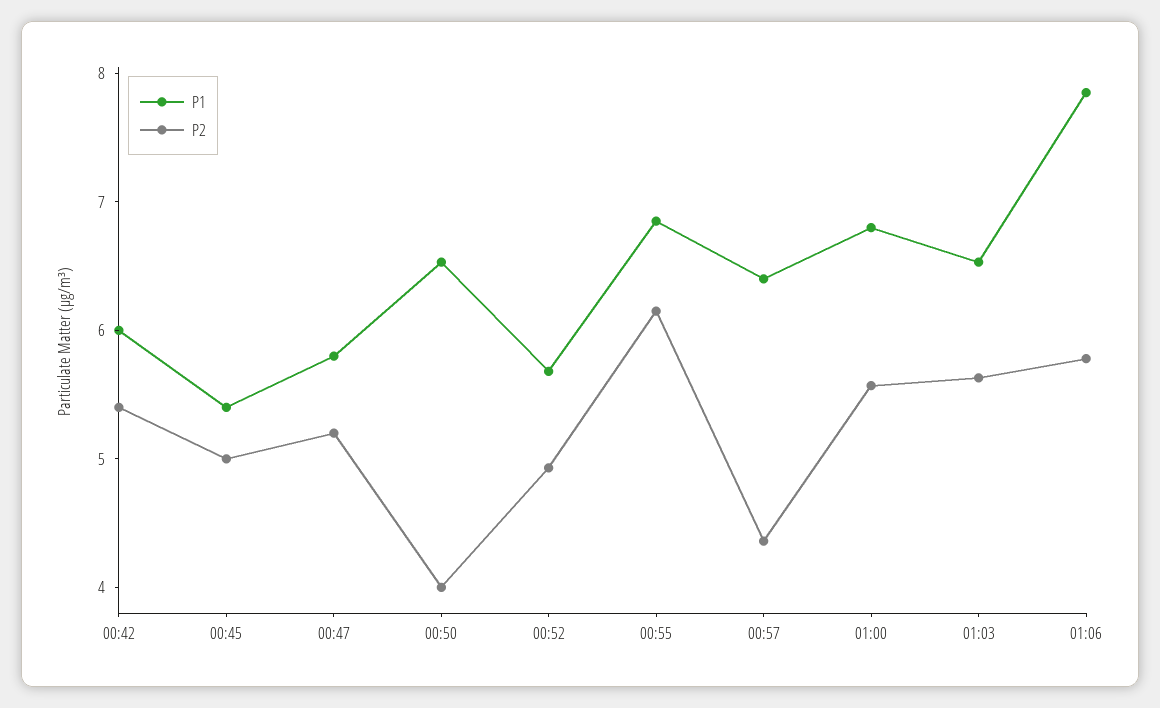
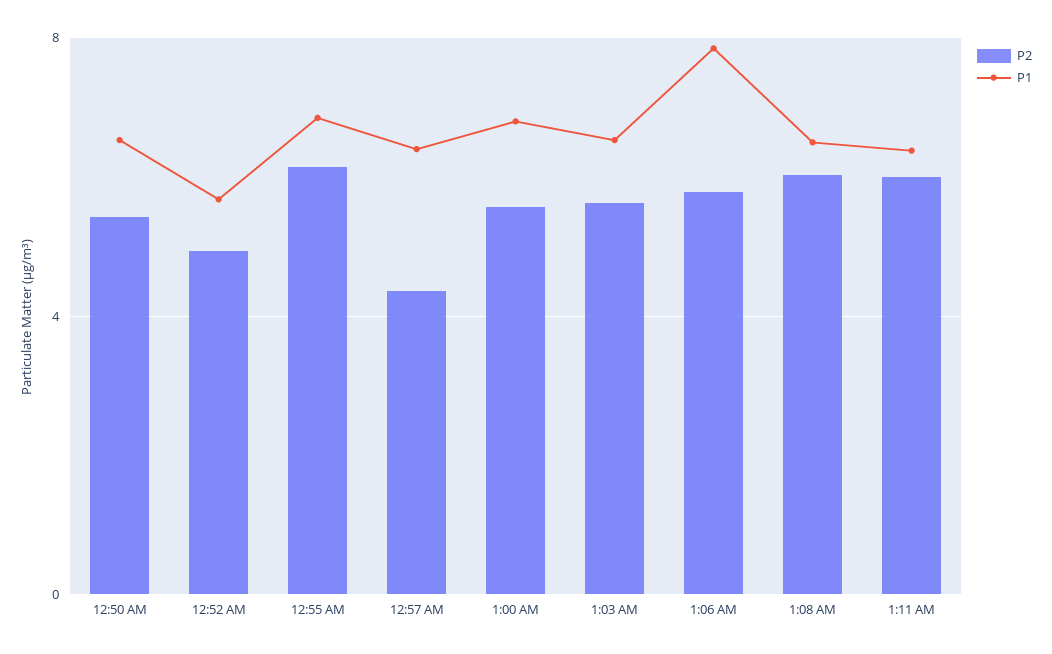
P1, 00:42: 6 -> none
P2, 00:42: 5.4 -> none
P1, 00:45: 5.4 -> none
P2, 00:45: 5 -> none
P1, 00:47: 5.8 -> none
P2, 00:47: 5.2 -> none
P2, 00:50: 4 -> 5.5
P2, 1:08 AM: none -> 6
P1, 1:08 AM: none -> 6.5
P2, 1:11 AM: none -> 6
P1, 1:11 AM: none -> 6.5

